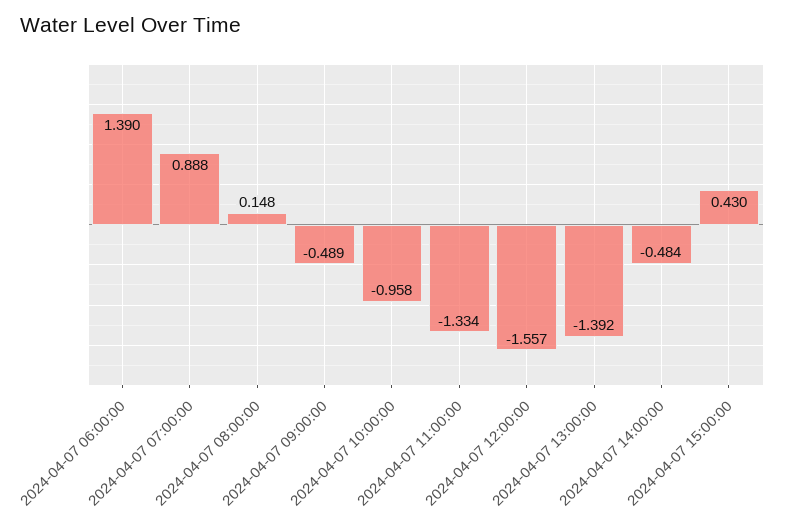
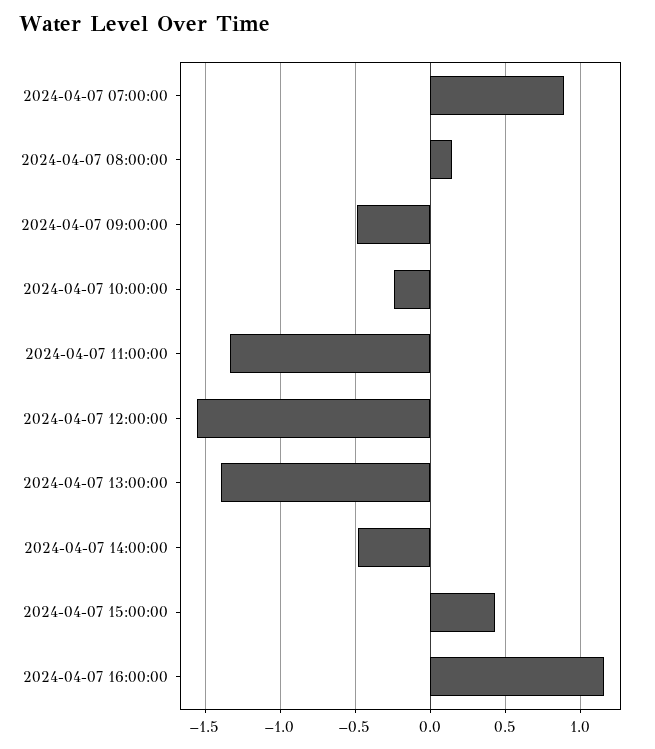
2024-04-07 06:00:00: 1.39 -> none
2024-04-07 10:00:00: -0.958 -> -0.25
2024-04-07 16:00:00: none -> 1.15

